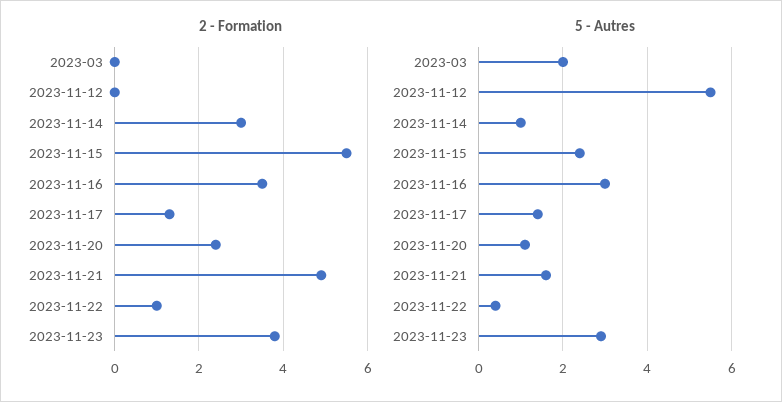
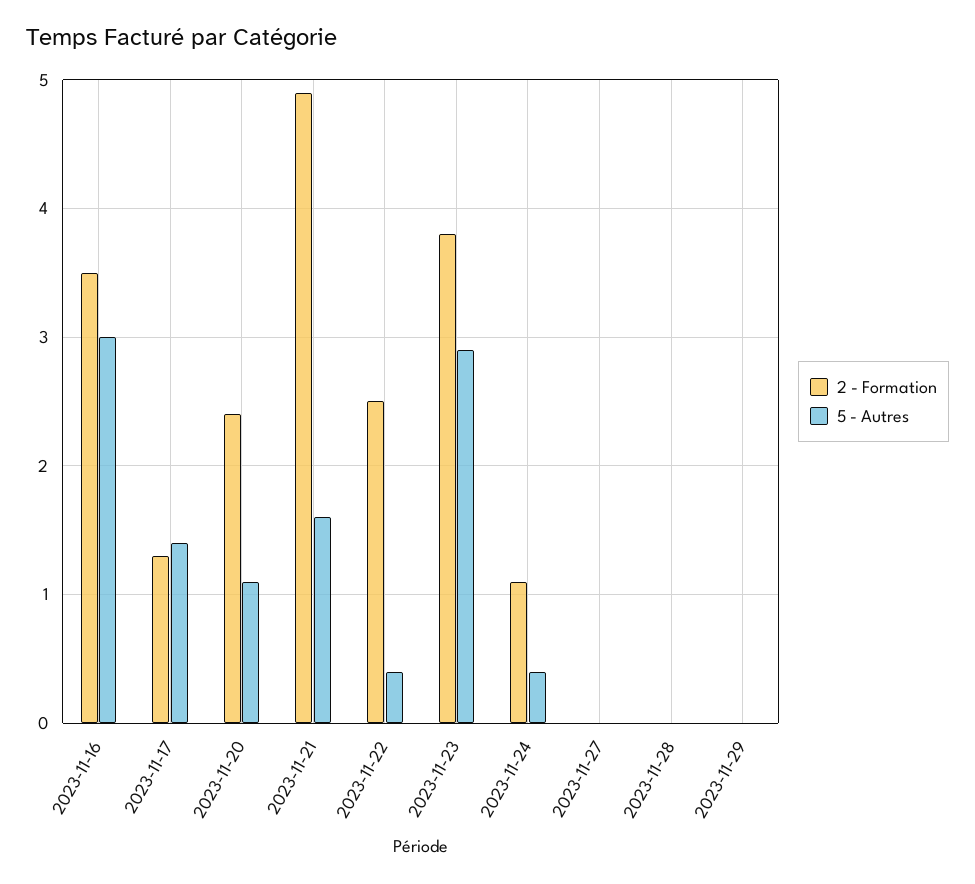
2 - Formation, 2023-03: 0 -> none
2 - Formation, 2023-11-12: 0 -> none
2 - Formation, 2023-11-14: 3 -> none
2 - Formation, 2023-11-15: 5.5 -> none
2 - Formation, 2023-11-22: 1 -> 2.5
5 - Autres, 2023-03: 2 -> none
5 - Autres, 2023-11-12: 5.5 -> none
5 - Autres, 2023-11-14: 1 -> none
5 - Autres, 2023-11-15: 2.5 -> none
2 - Formation, 2023-11-24: none -> 1.1
5 - Autres, 2023-11-24: none -> 0.4
2 - Formation, 2023-11-27: none -> 0
5 - Autres, 2023-11-27: none -> 0
2 - Formation, 2023-11-28: none -> 0
5 - Autres, 2023-11-28: none -> 0
2 - Formation, 2023-11-29: none -> 0
5 - Autres, 2023-11-29: none -> 0

